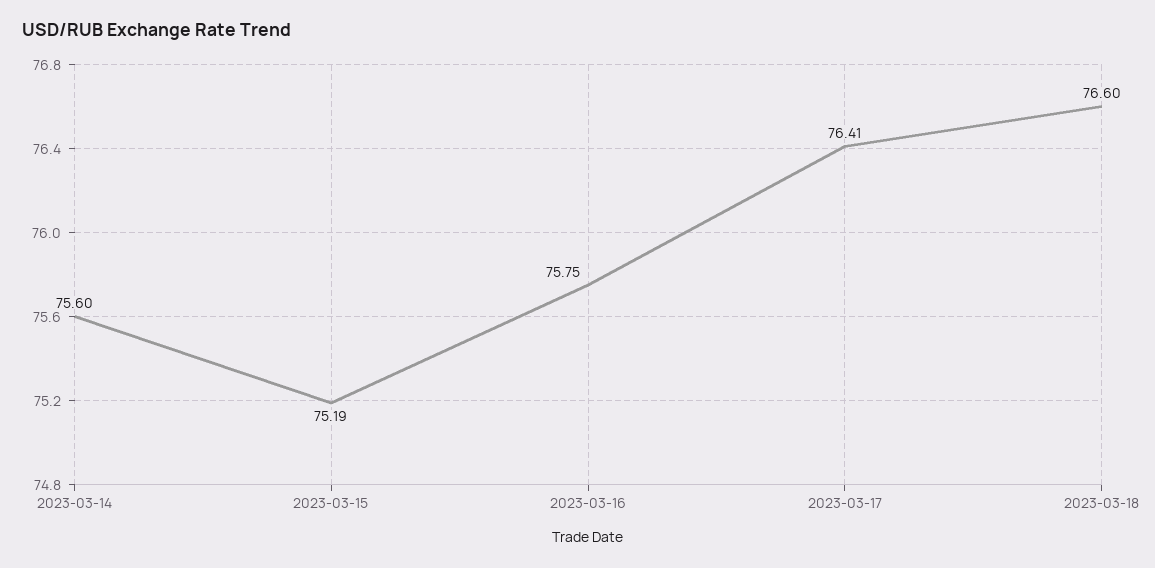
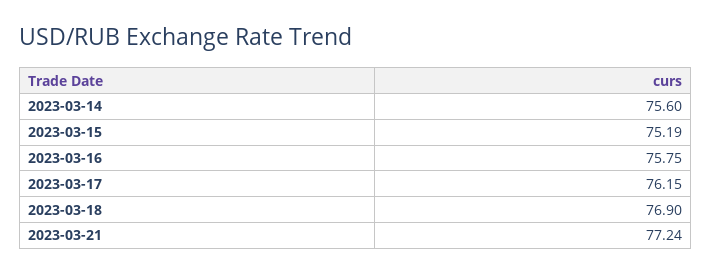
2023-03-17: 76.41 -> 76.15
2023-03-18: 76.6 -> 76.9
2023-03-21: none -> 77.24

